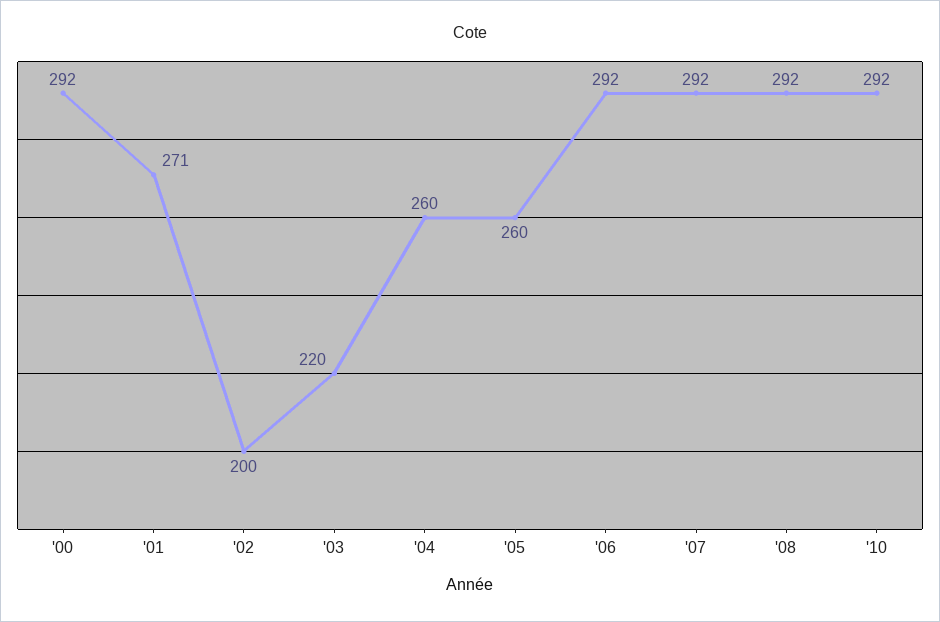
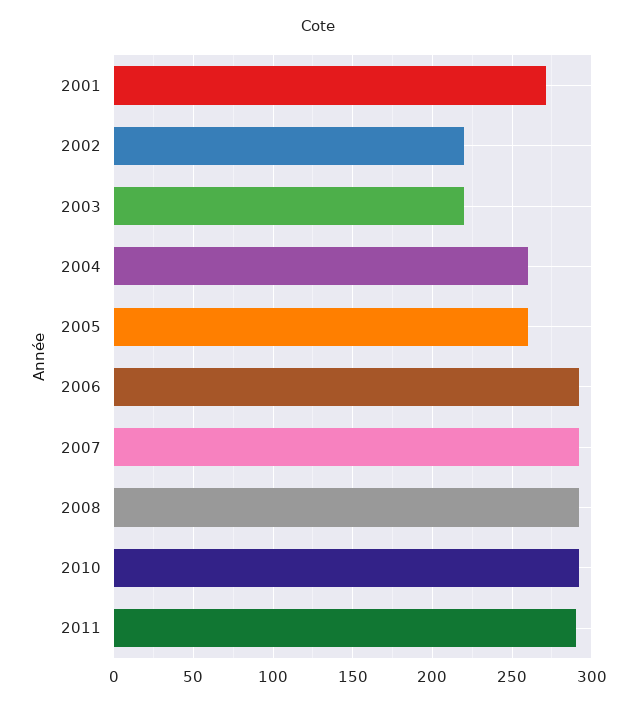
'00: 292 -> none
'02: 200 -> 220
2011: none -> 290

